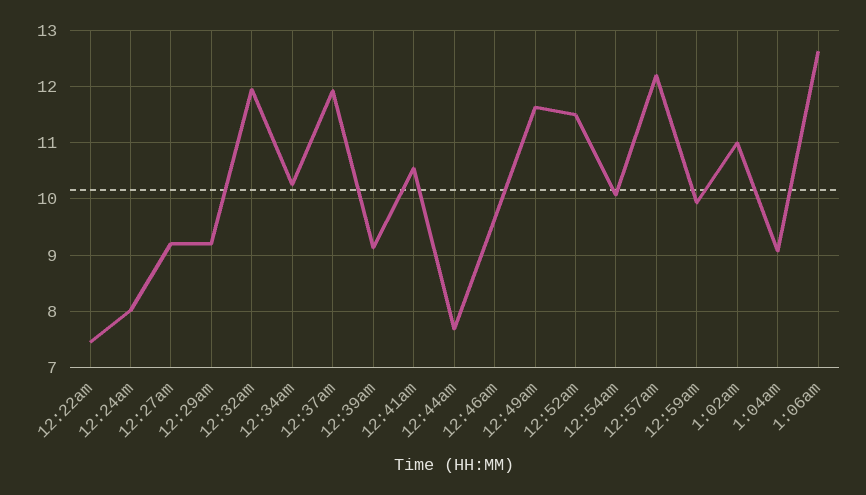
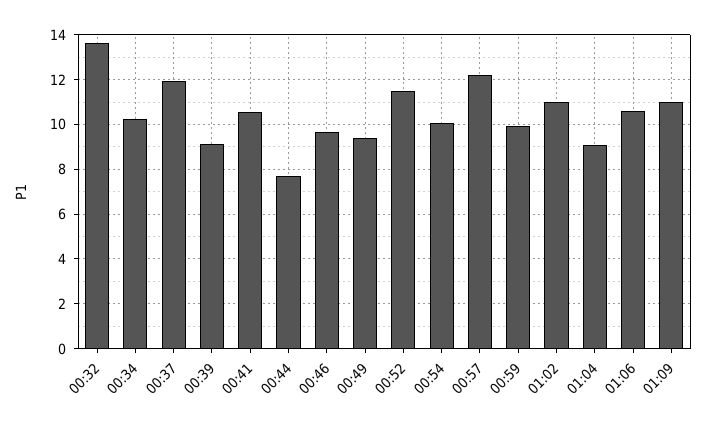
12:22am: 7.4 -> none
12:24am: 8 -> none
12:27am: 9.2 -> none
12:29am: 9.2 -> none
12:32am: 12 -> 13.5
12:49am: 11.6 -> 9.5
1:06am: 12.6 -> 10.5
01:09: none -> 11

